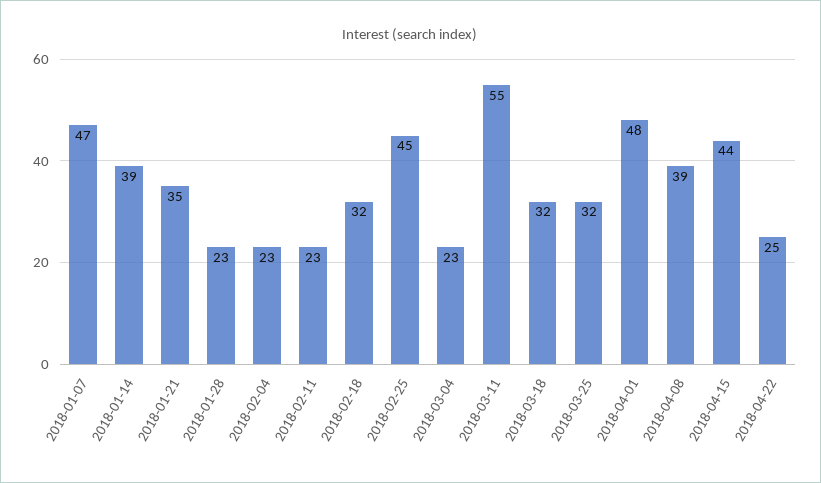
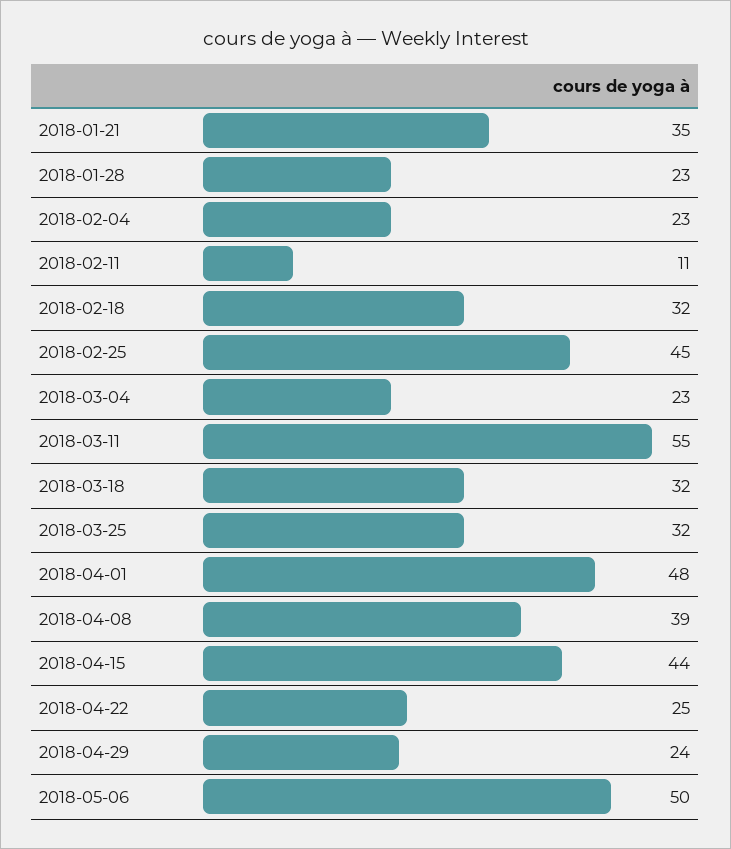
2018-01-07: 47 -> none
2018-01-14: 39 -> none
2018-02-11: 23 -> 11
2018-04-29: none -> 24
2018-05-06: none -> 50

